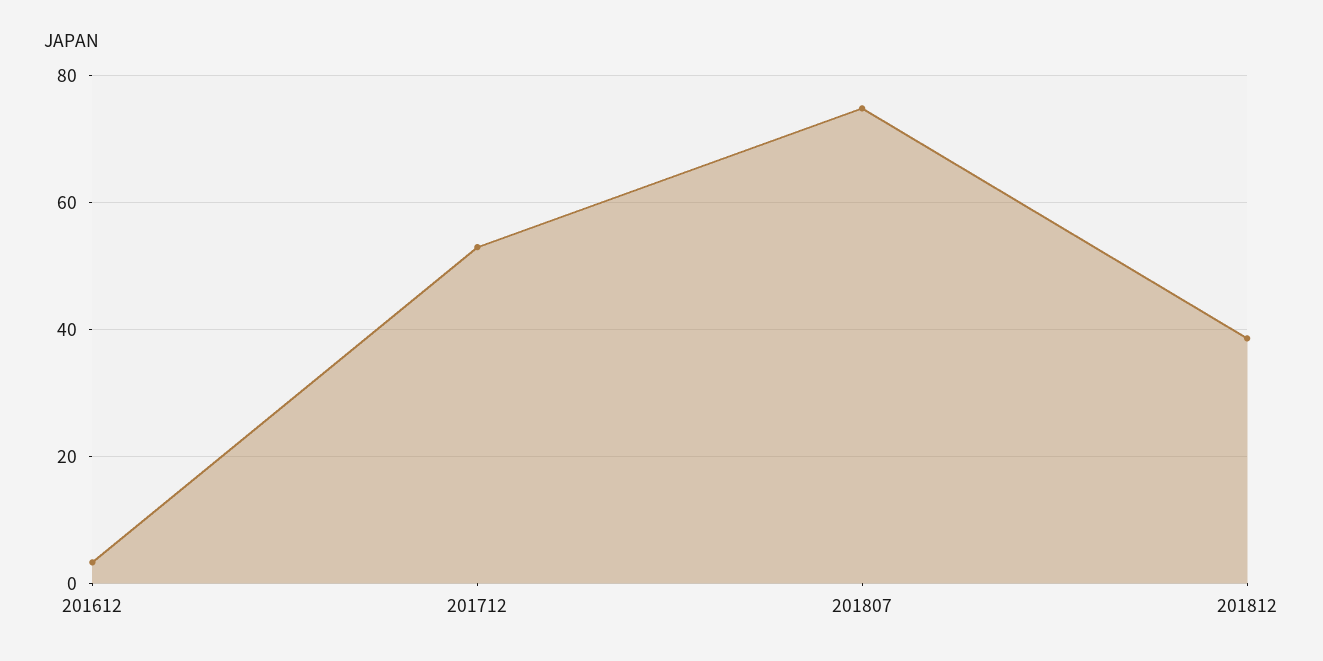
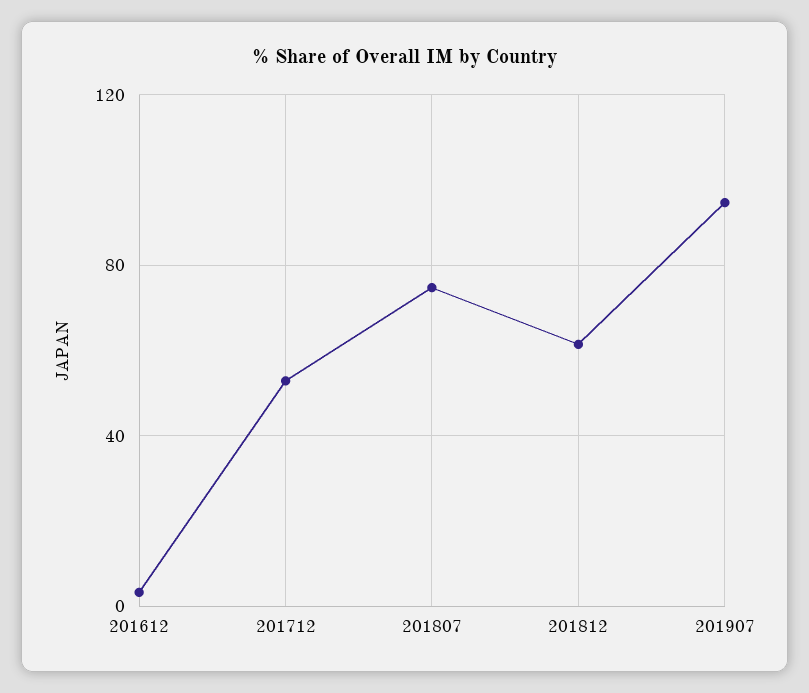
201812: 38 -> 60
201907: none -> 95

